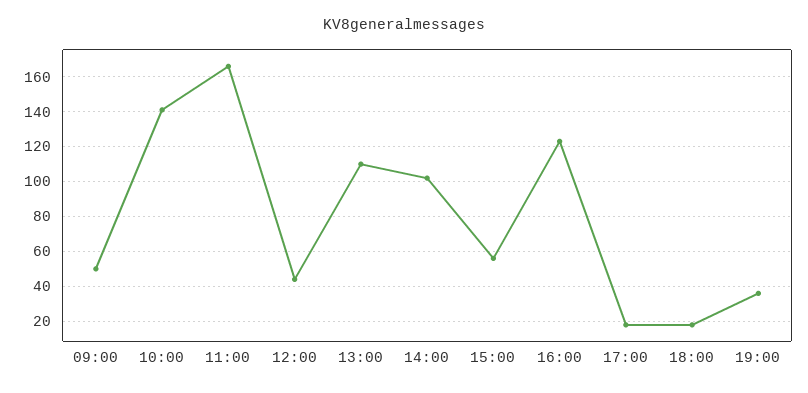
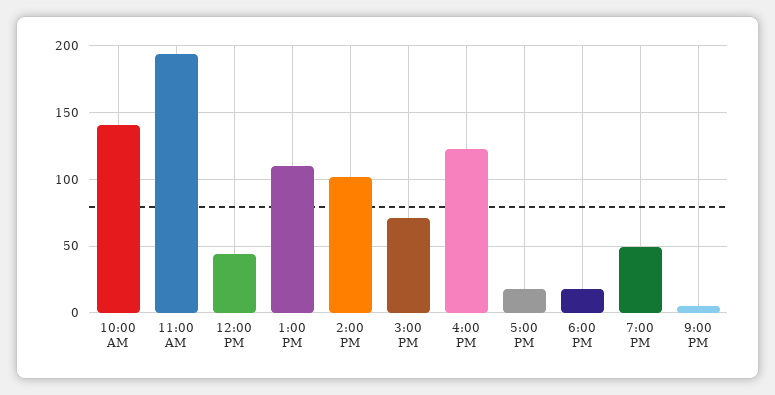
09:00: 50 -> none
11:00: 165 -> 195
15:00: 55 -> 70
19:00: 35 -> 50
9:00 PM: none -> 5

